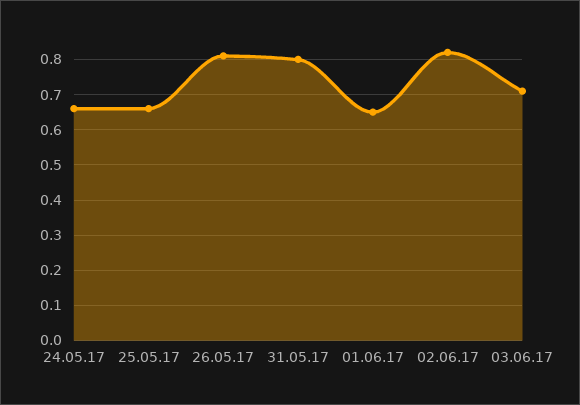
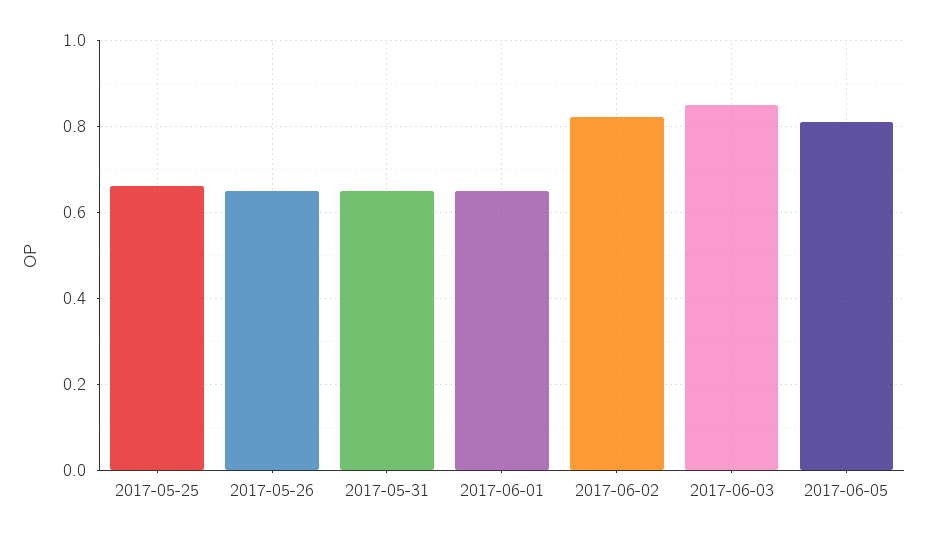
24.05.17: 0.65 -> none
26.05.17: 0.8 -> 0.65
31.05.17: 0.8 -> 0.65
03.06.17: 0.7 -> 0.85
2017-06-05: none -> 0.8

